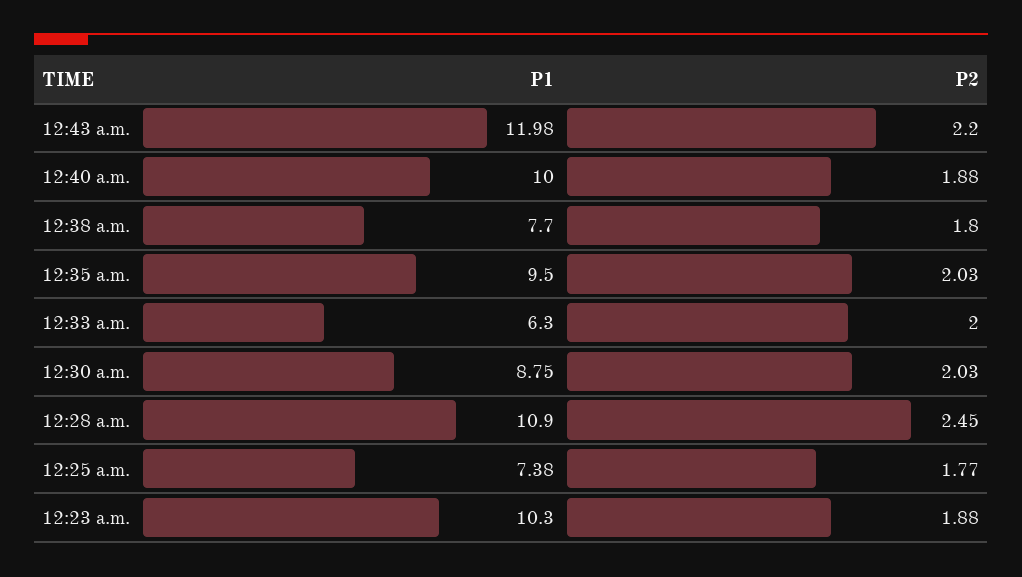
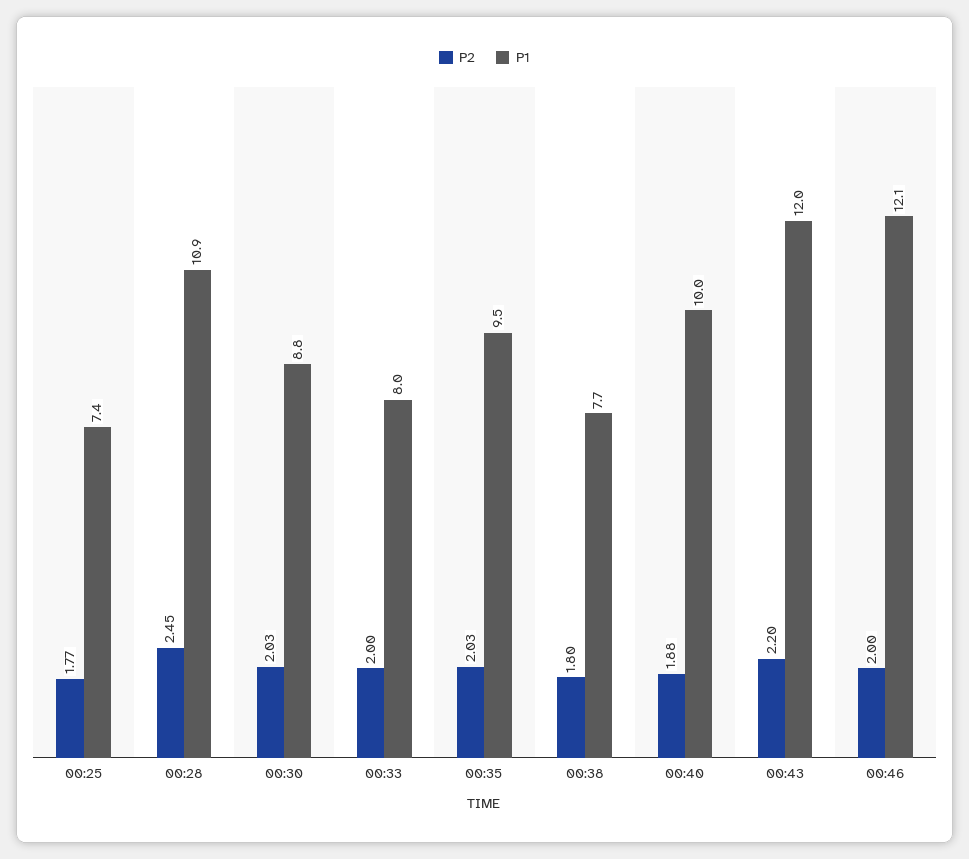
P1, 12:33 a.m.: 6.3 -> 8
P1, 12:23 a.m.: 10.3 -> none
P2, 12:23 a.m.: 1.88 -> none
P2, 00:46: none -> 2
P1, 00:46: none -> 12.1

